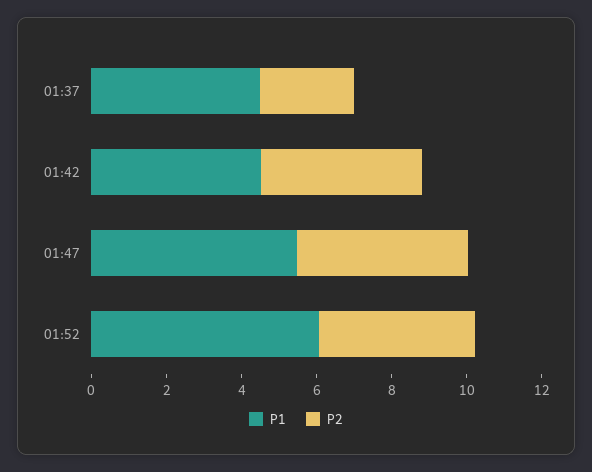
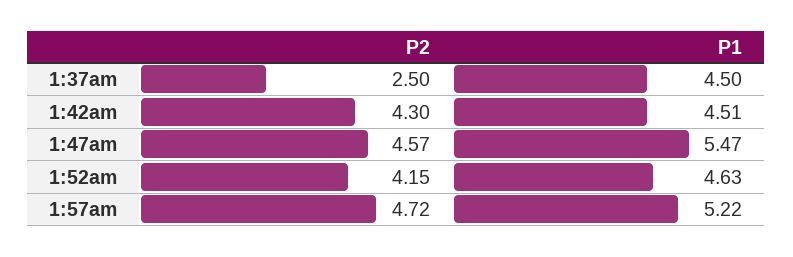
P1, 01:52: 6 -> 4.63
P2, 1:57am: none -> 4.72
P1, 1:57am: none -> 5.22

